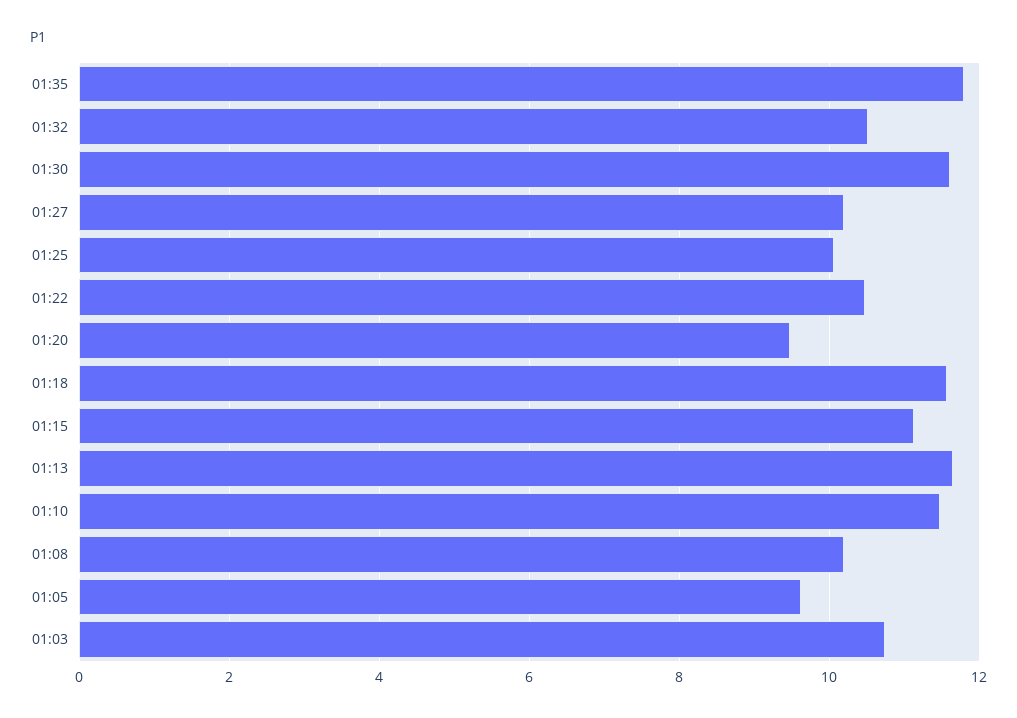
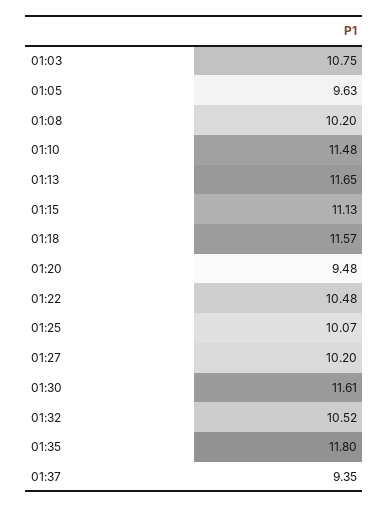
01:37: none -> 9.35

